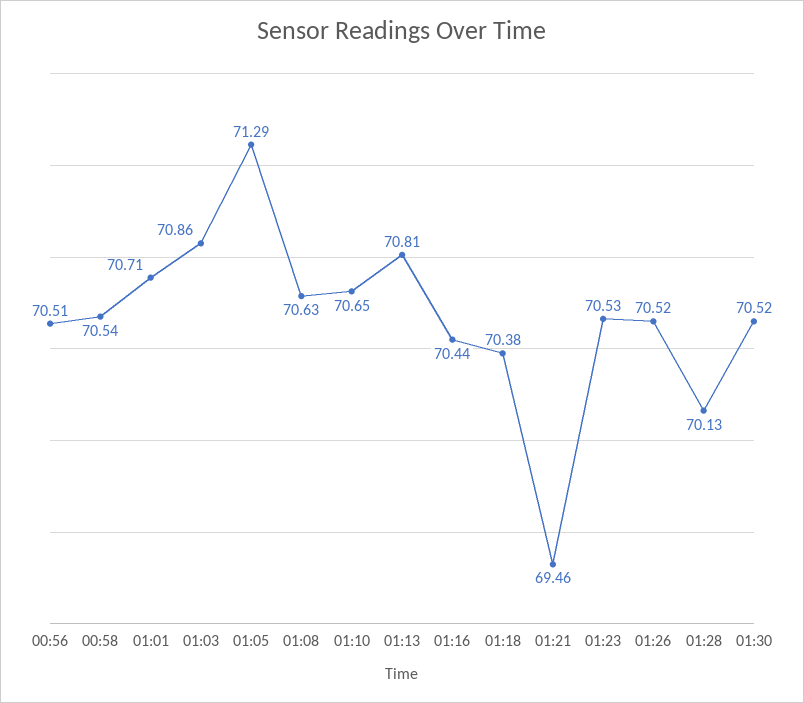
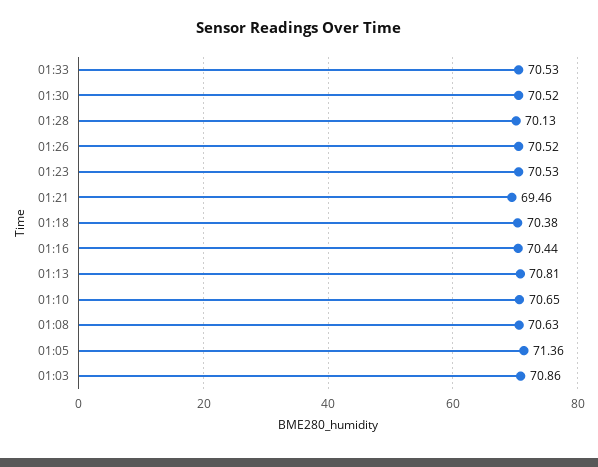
00:56: 70.51 -> none
00:58: 70.54 -> none
01:01: 70.71 -> none
01:05: 71.29 -> 71.36
01:33: none -> 70.53

